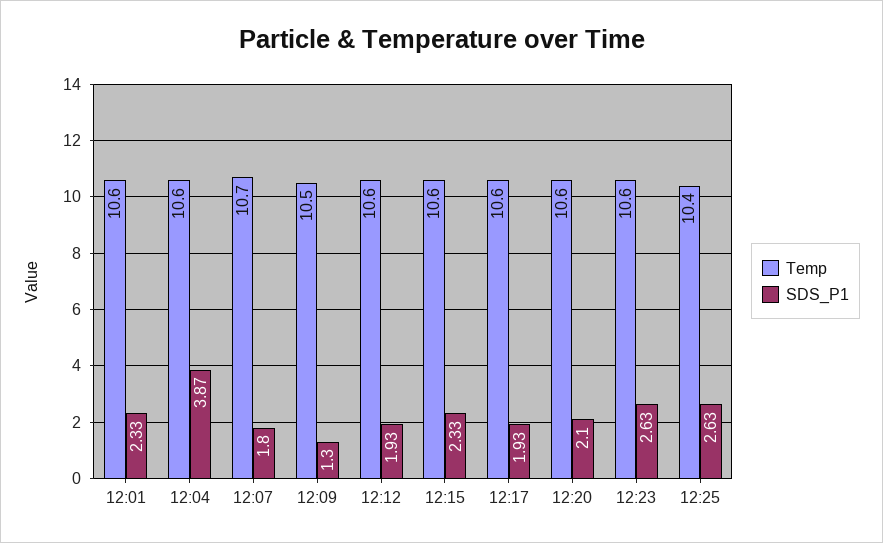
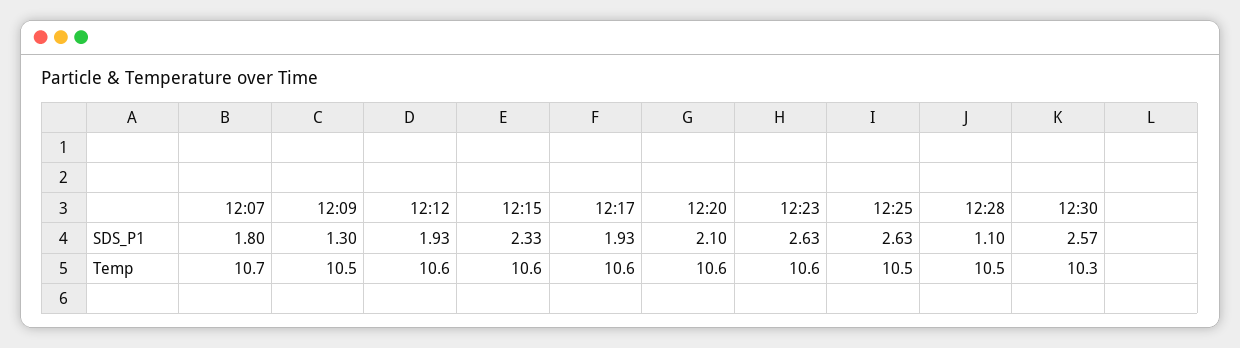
Temp, 12:01: 10.6 -> none
SDS_P1, 12:01: 2.33 -> none
Temp, 12:04: 10.6 -> none
SDS_P1, 12:04: 3.87 -> none
Temp, 12:25: 10.4 -> 10.5
SDS_P1, 12:28: none -> 1.1
SDS_P1, 12:30: none -> 2.57
Temp, 12:28: none -> 10.5
Temp, 12:30: none -> 10.3

